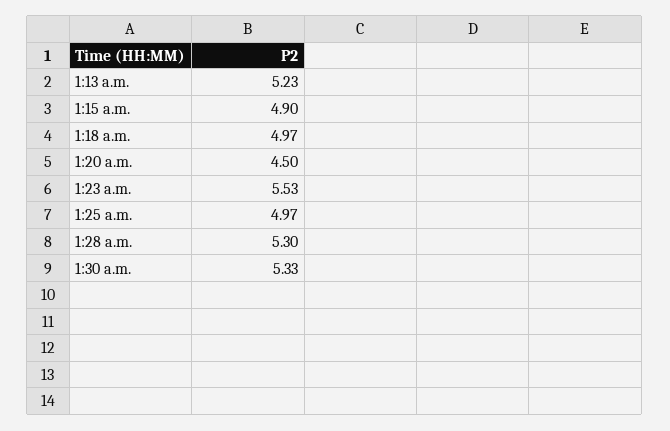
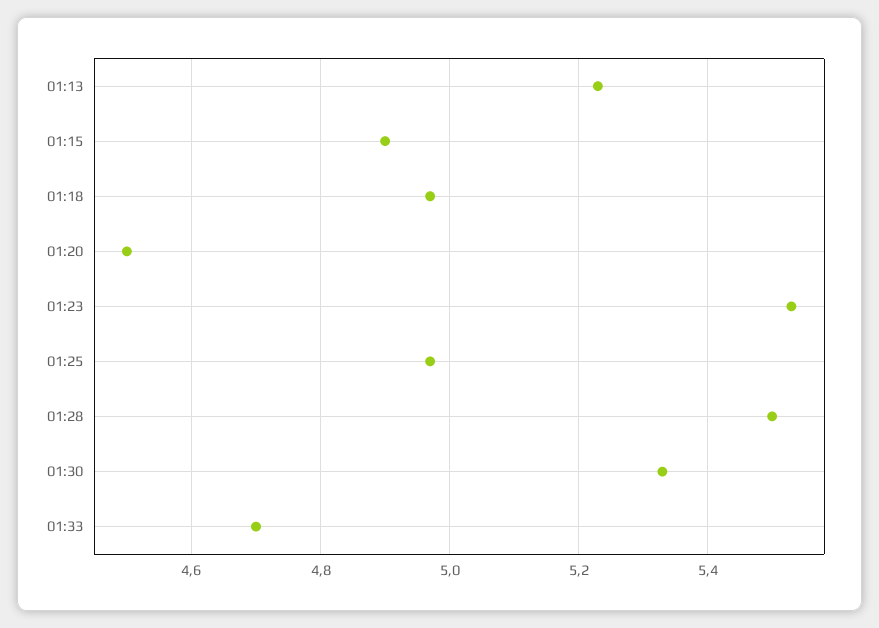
1:28 a.m.: 5.3 -> 5.5
01:33: none -> 4.7

